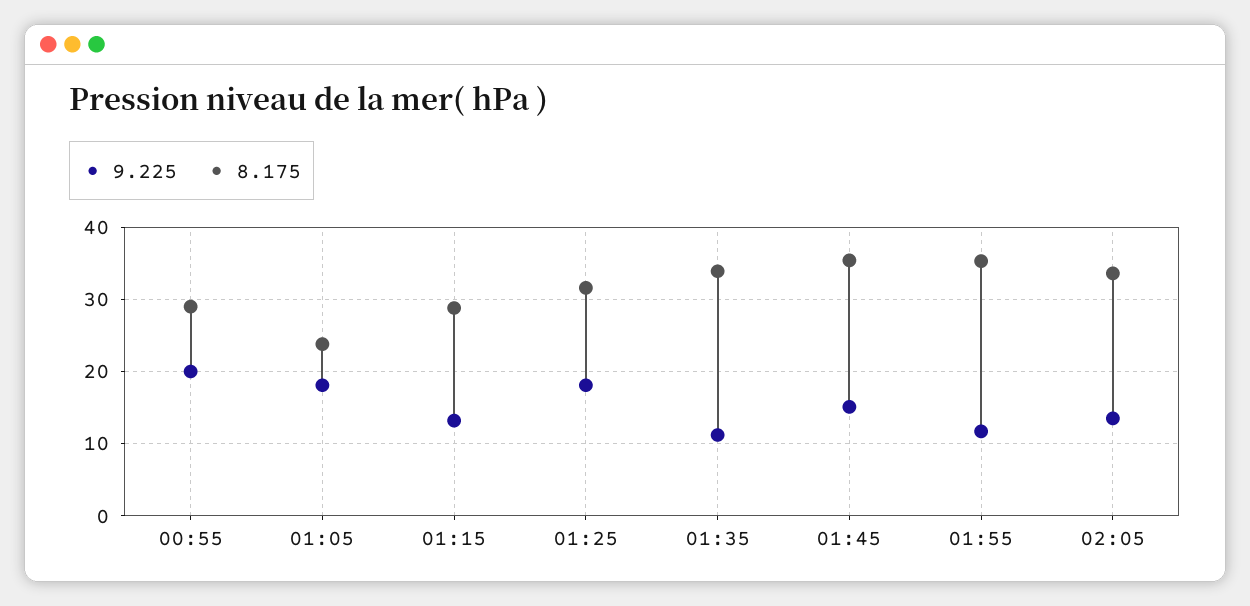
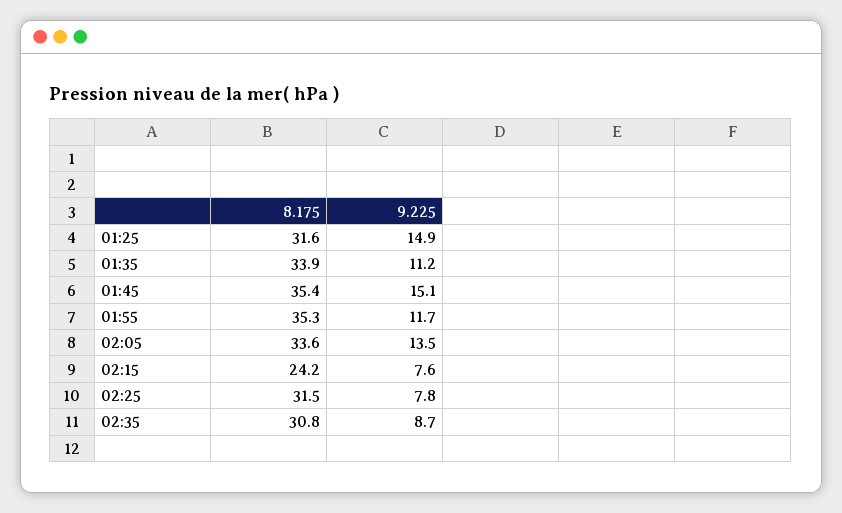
9.225, 00:55: 20 -> none
8.175, 00:55: 29 -> none
9.225, 01:05: 18 -> none
8.175, 01:05: 24 -> none
9.225, 01:15: 13 -> none
8.175, 01:15: 29 -> none
9.225, 01:25: 18 -> 14.9
8.175, 02:15: none -> 24.2
9.225, 02:15: none -> 7.6
8.175, 02:25: none -> 31.5
9.225, 02:25: none -> 7.8
8.175, 02:35: none -> 30.8
9.225, 02:35: none -> 8.7

